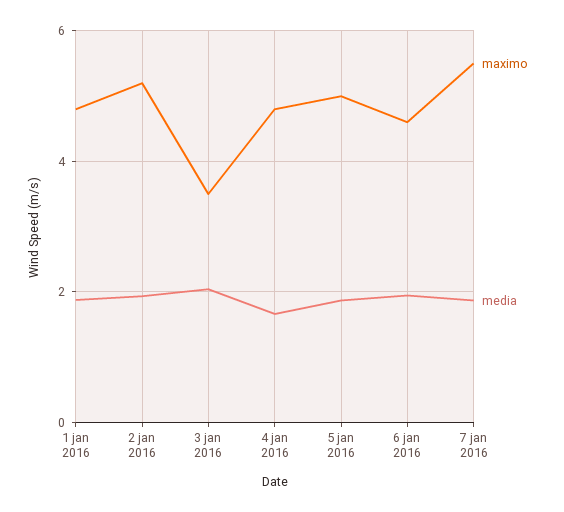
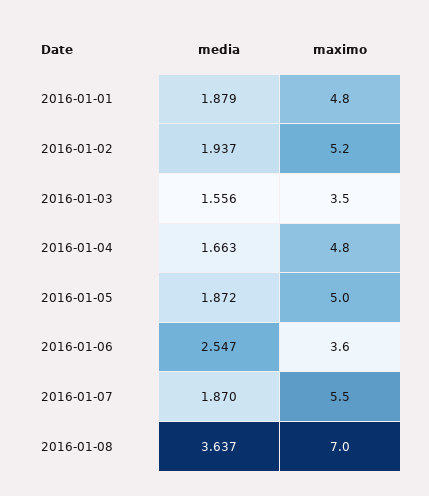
media, 3 jan 2016: 2 -> 1.556
maximo, 6 jan 2016: 4.6 -> 3.6
media, 6 jan 2016: 2 -> 2.547
media, 2016-01-08: none -> 3.637
maximo, 2016-01-08: none -> 7

